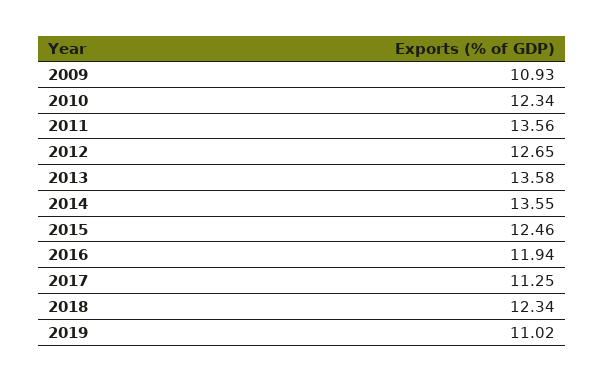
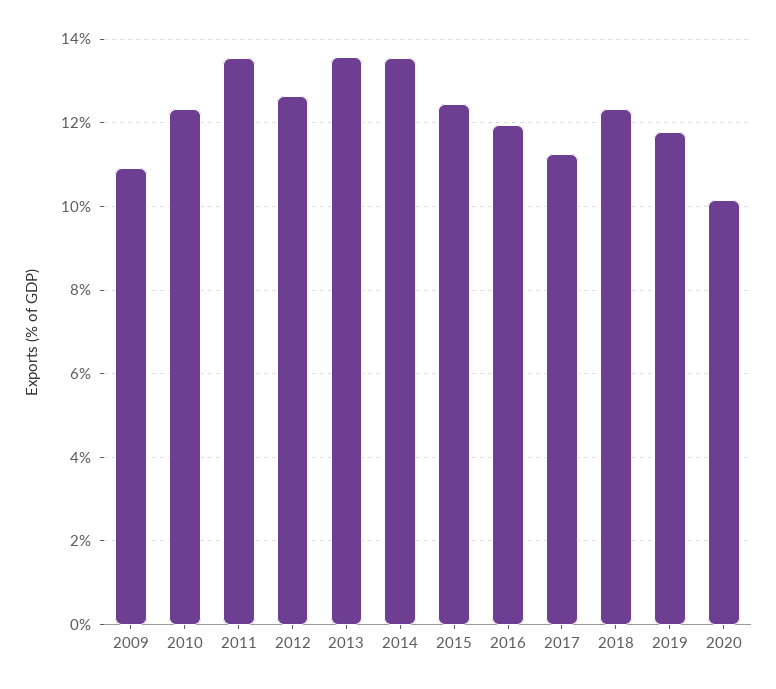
2019: 11.02 -> 11.8
2020: none -> 10.2

